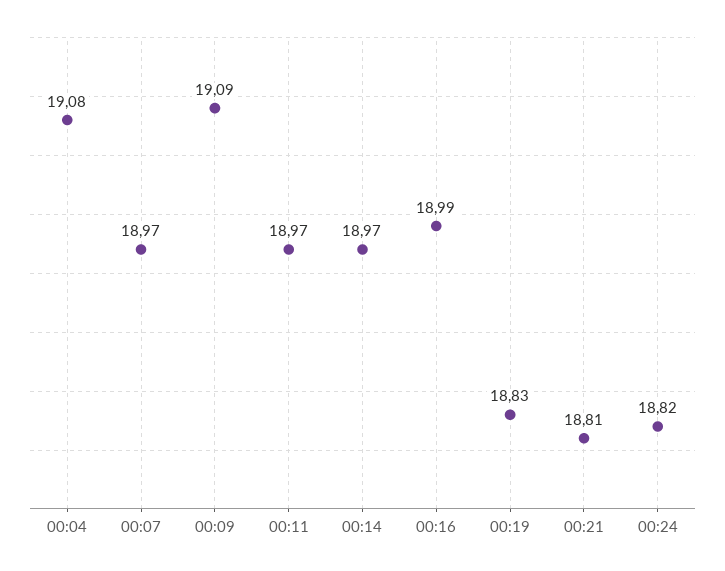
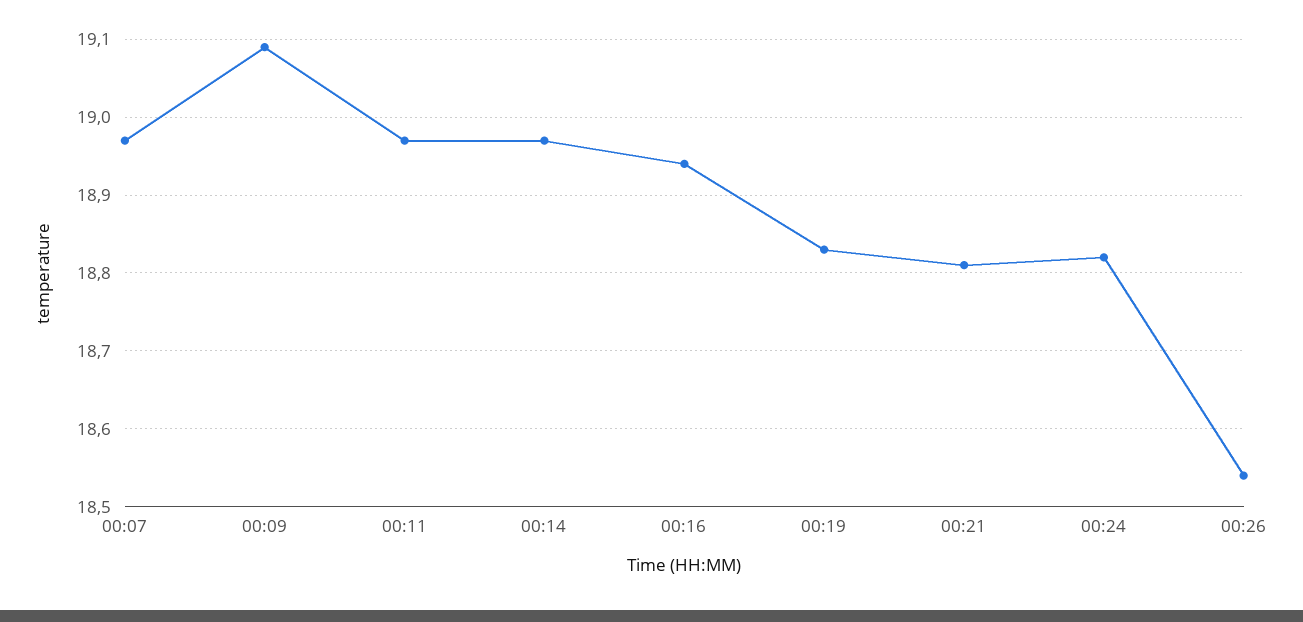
00:04: 19.08 -> none
00:16: 18.99 -> 18.94
00:26: none -> 18.54

